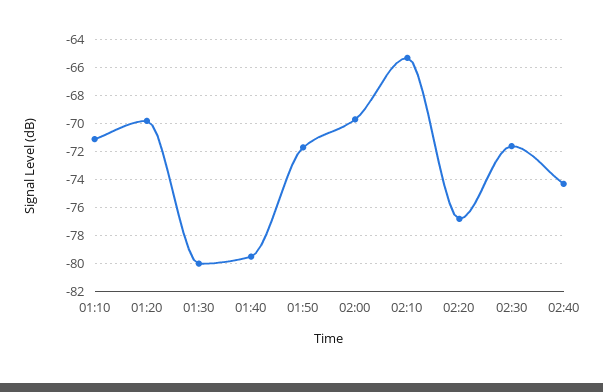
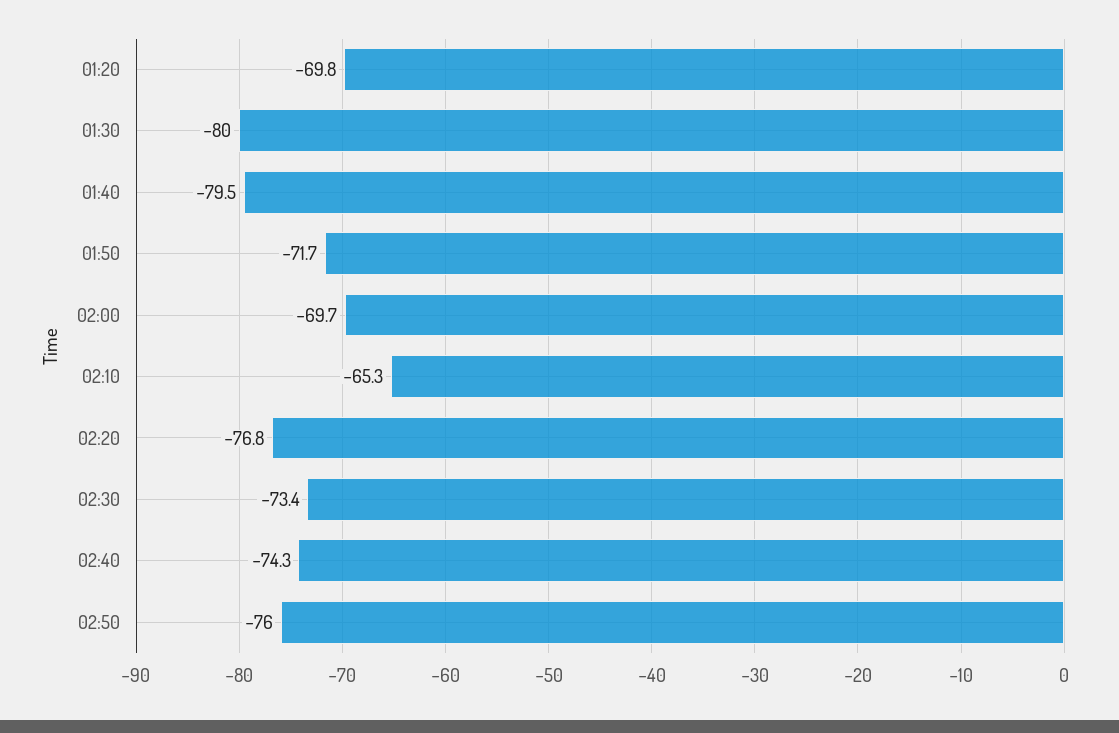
01:10: -71 -> none
02:30: -71.5 -> -73.4
02:50: none -> -76

